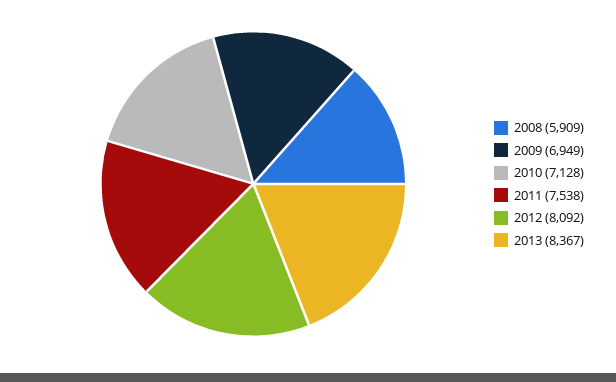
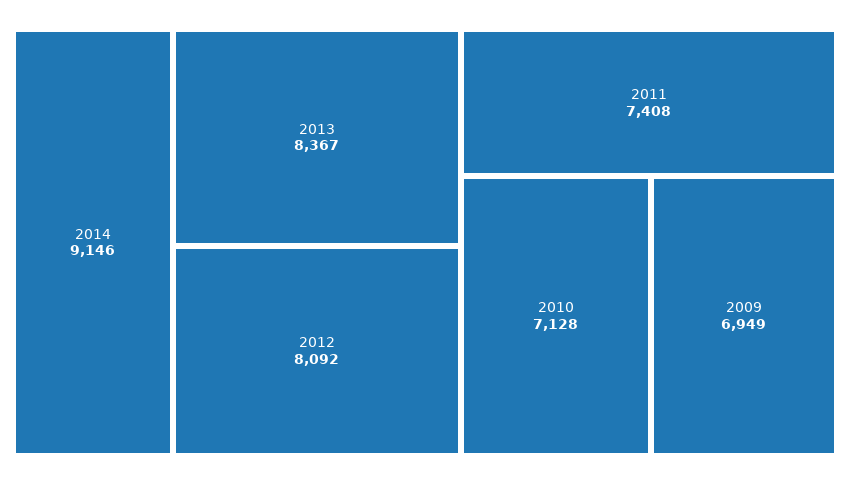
2008: 5909 -> none
2011: 7538 -> 7408
2014: none -> 9146

